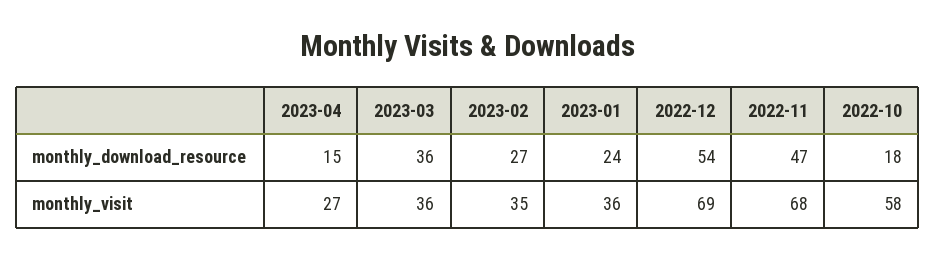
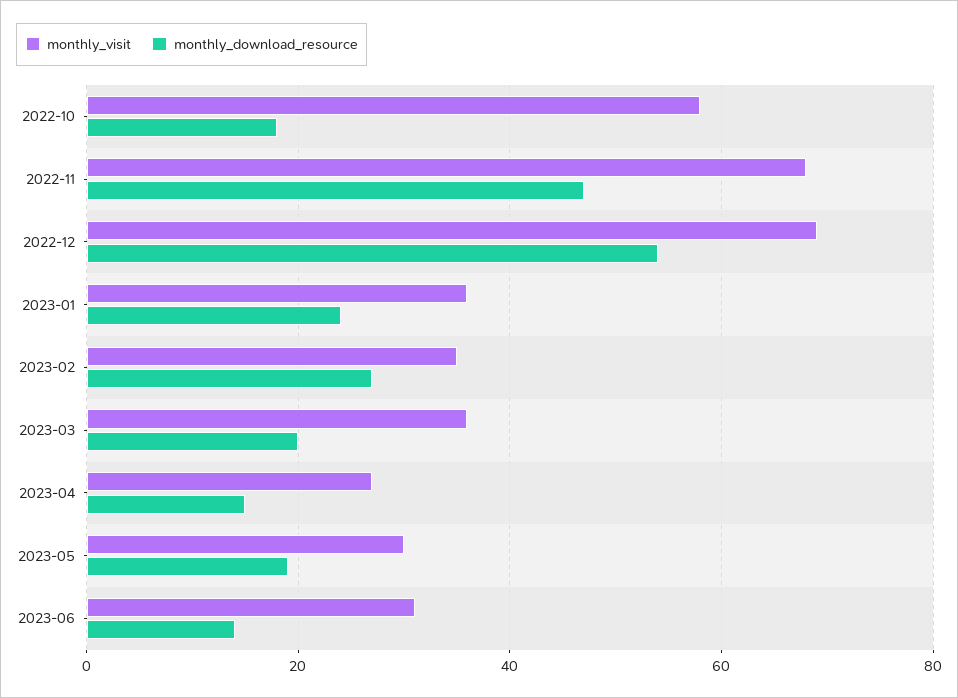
monthly_download_resource, 2023-03: 36 -> 20
monthly_visit, 2023-05: none -> 30
monthly_download_resource, 2023-05: none -> 20
monthly_visit, 2023-06: none -> 30
monthly_download_resource, 2023-06: none -> 15

